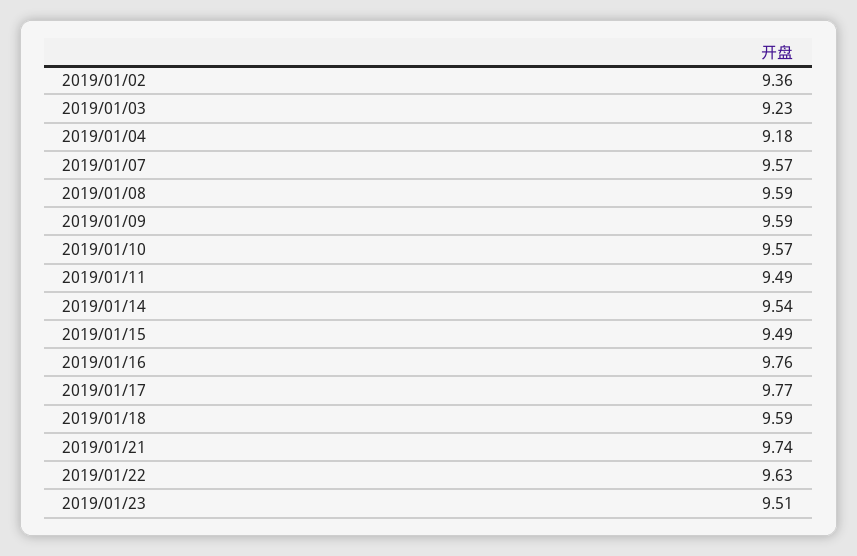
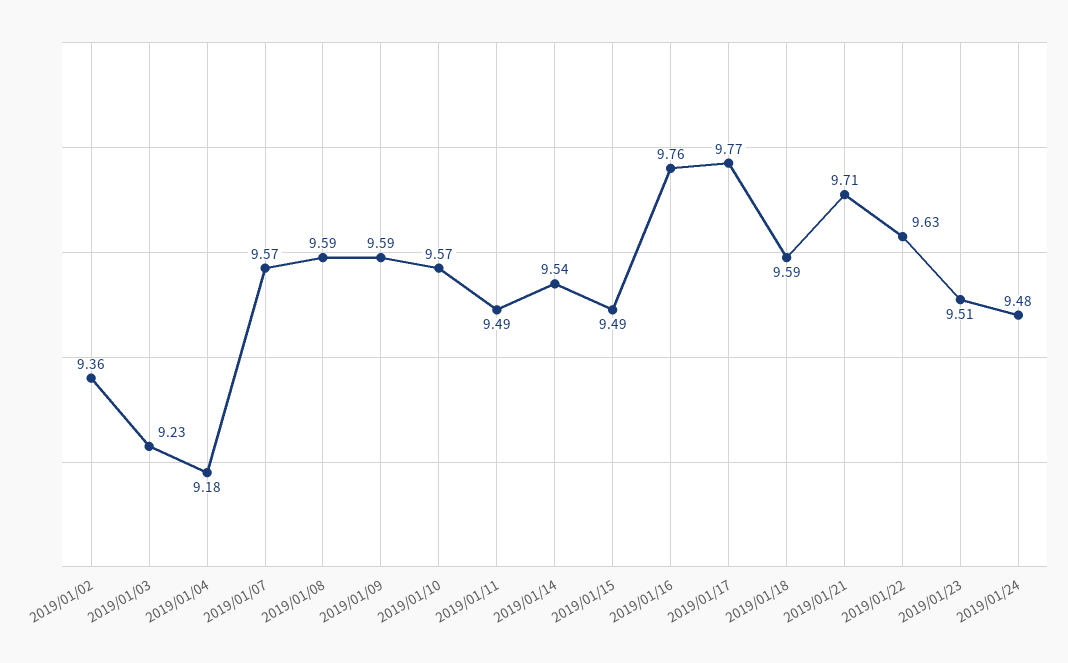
2019/01/21: 9.74 -> 9.71
2019/01/24: none -> 9.48

